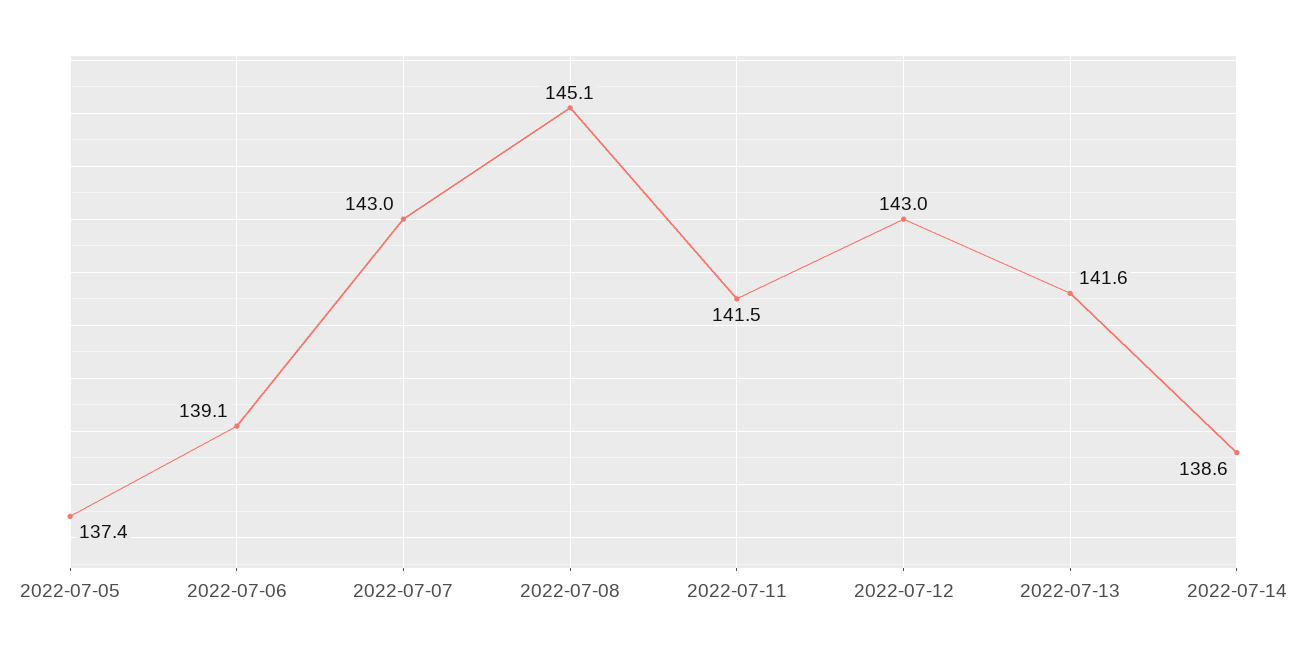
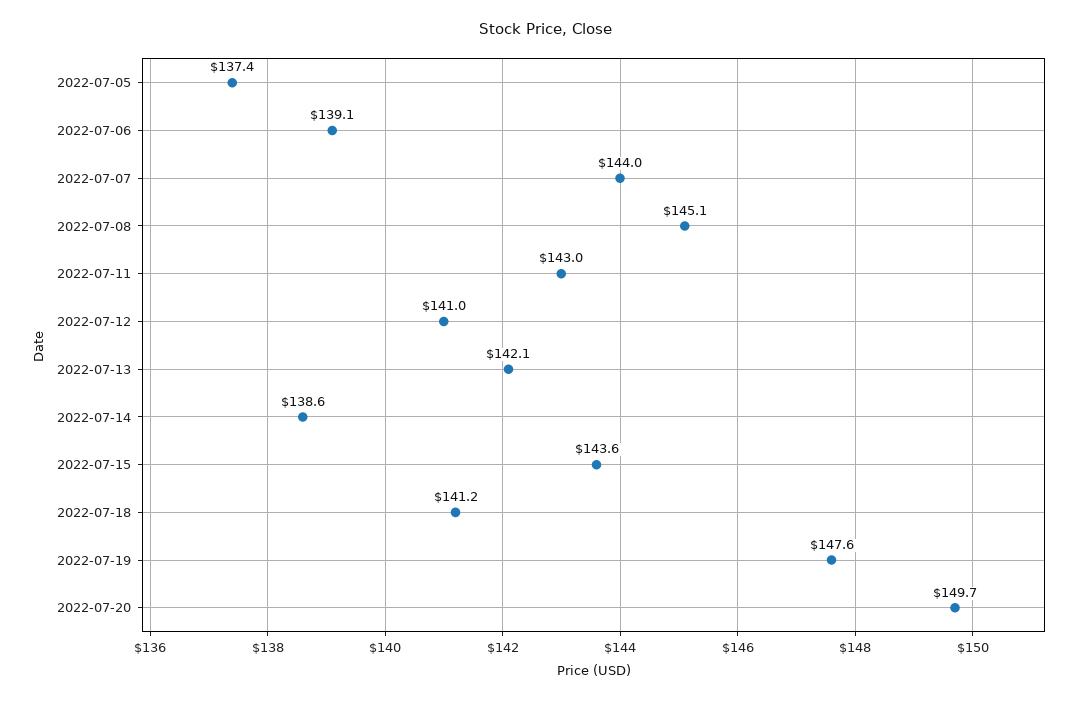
2022-07-07: 143 -> 144
2022-07-11: 141.5 -> 143
2022-07-12: 143 -> 141
2022-07-13: 141.6 -> 142.1
2022-07-15: none -> 143.6
2022-07-18: none -> 141.2
2022-07-19: none -> 147.6
2022-07-20: none -> 149.7

